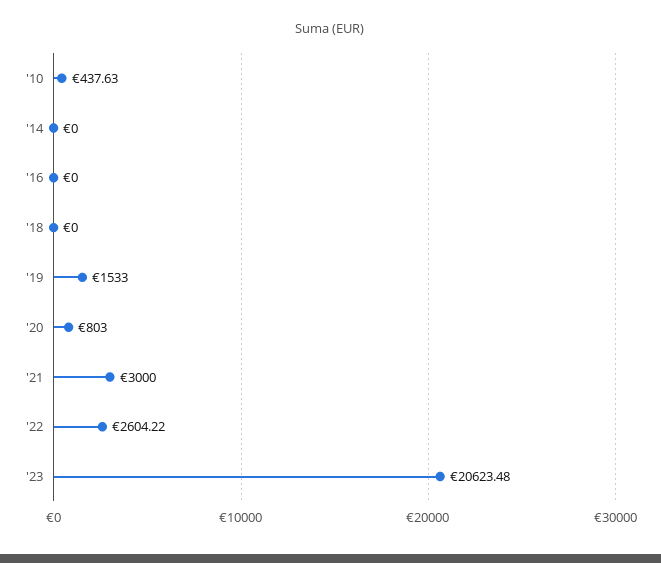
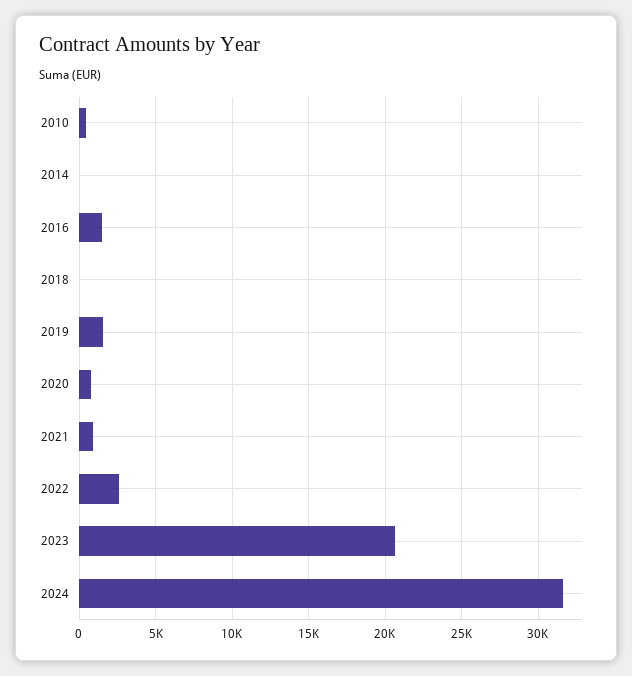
'16: 0 -> 1500
'21: 3000 -> 1000
2024: none -> 31500

